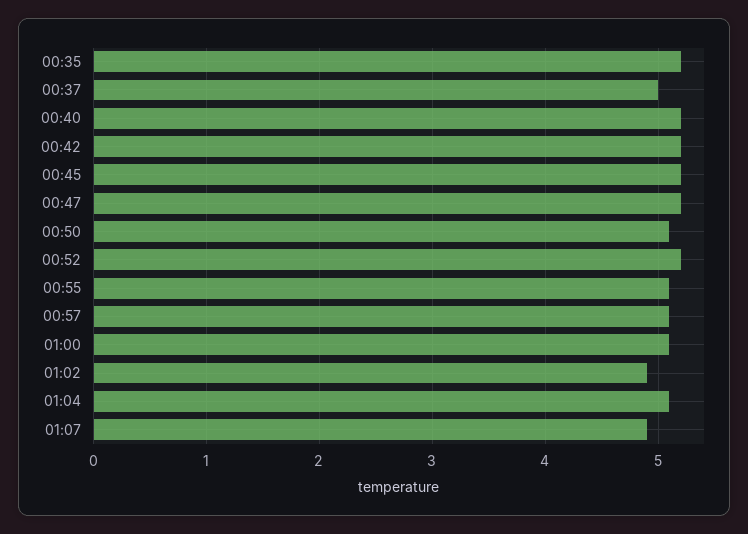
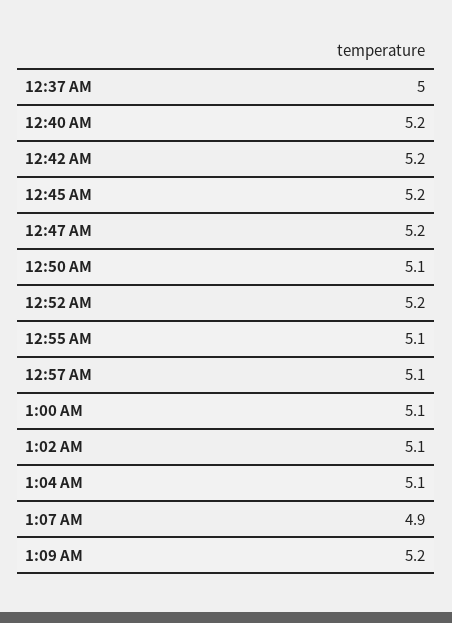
00:35: 5.2 -> none
01:02: 4.9 -> 5.1
1:09 AM: none -> 5.2

